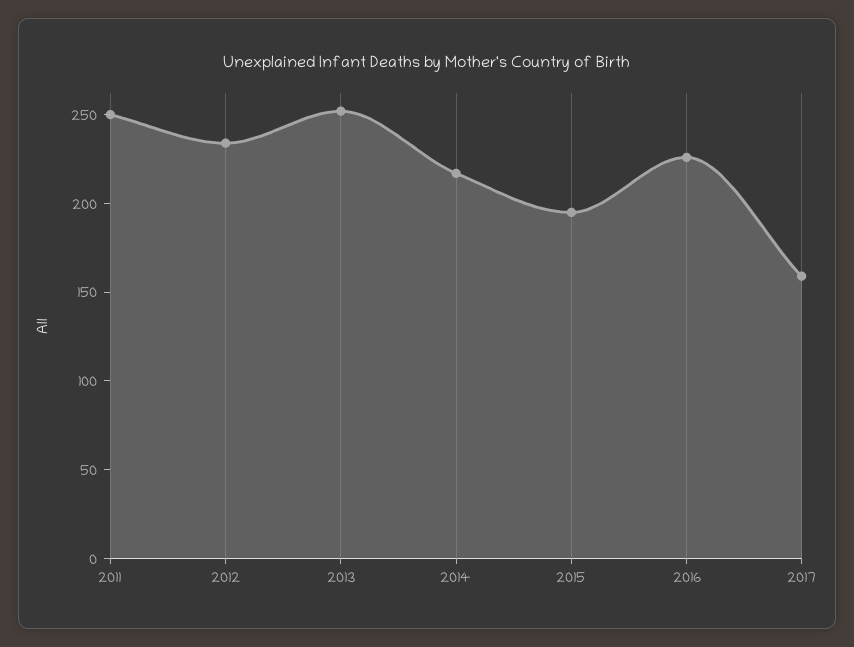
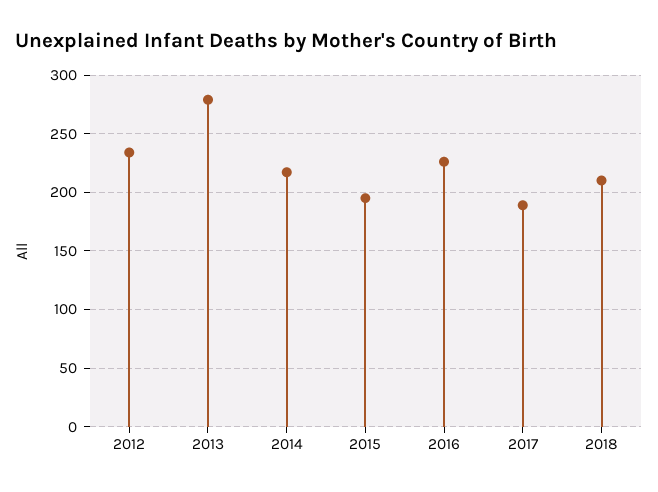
2011: 250 -> none
2013: 250 -> 280
2017: 160 -> 190
2018: none -> 210

